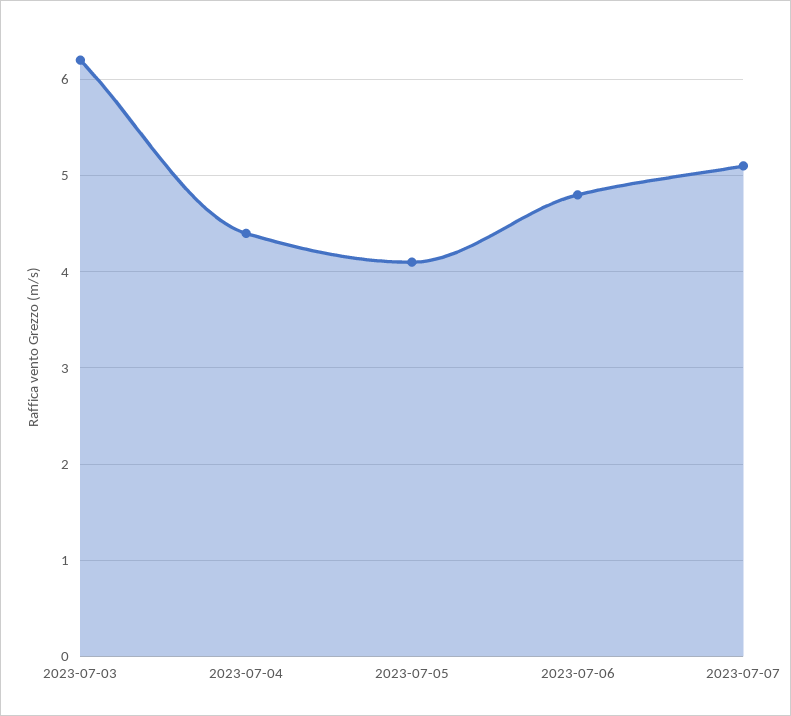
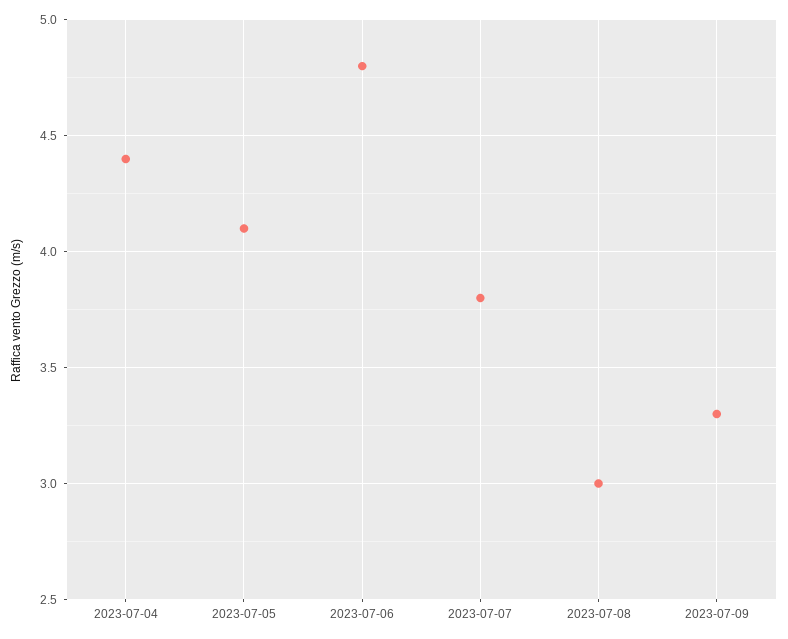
2023-07-03: 6.2 -> none
2023-07-07: 5.1 -> 3.8
2023-07-08: none -> 3
2023-07-09: none -> 3.3

